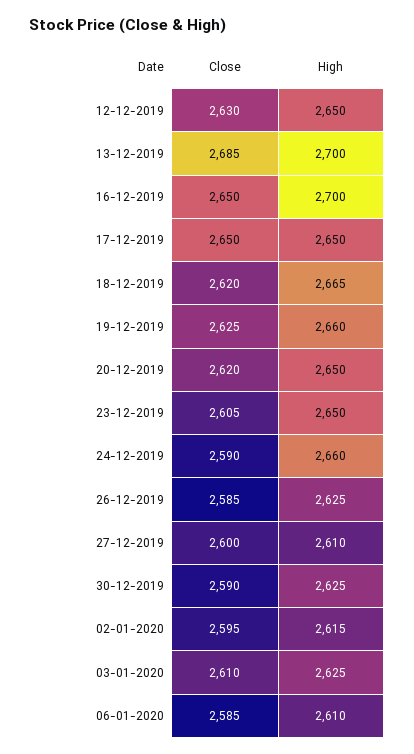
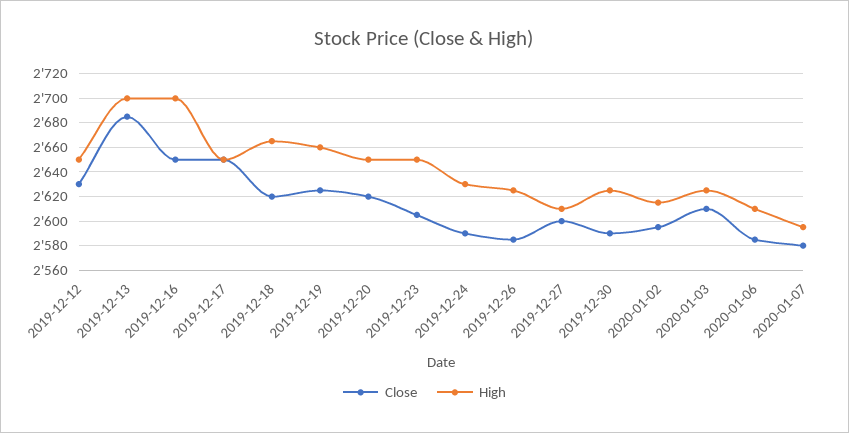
High, 24-12-2019: 2660 -> 2630
Close, 2020-01-07: none -> 2580
High, 2020-01-07: none -> 2595

